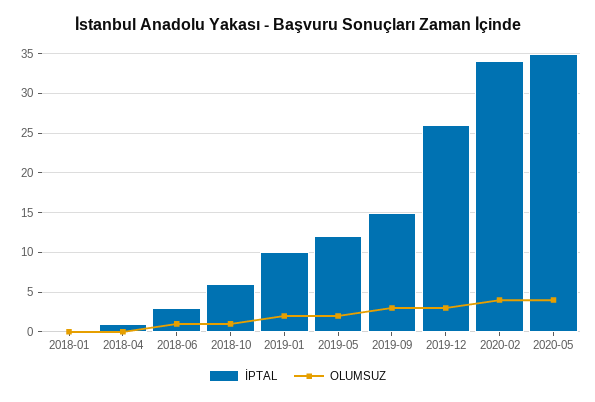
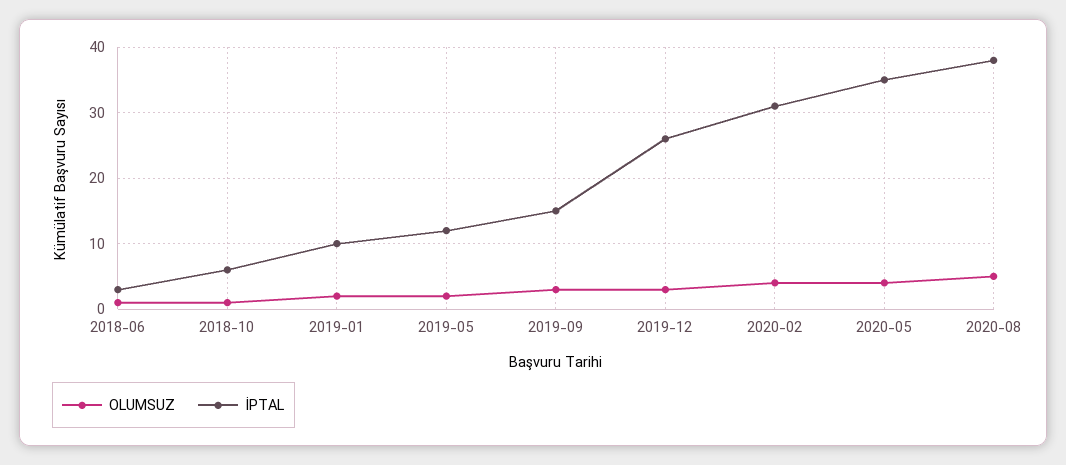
İPTAL, 2018-01: 0 -> none
OLUMSUZ, 2018-01: 0 -> none
İPTAL, 2018-04: 1 -> none
OLUMSUZ, 2018-04: 0 -> none
İPTAL, 2020-02: 34 -> 31
OLUMSUZ, 2020-08: none -> 5
İPTAL, 2020-08: none -> 38

